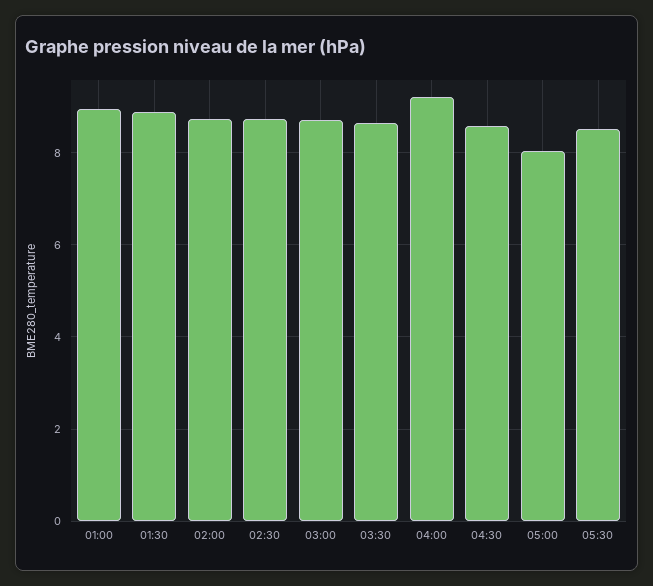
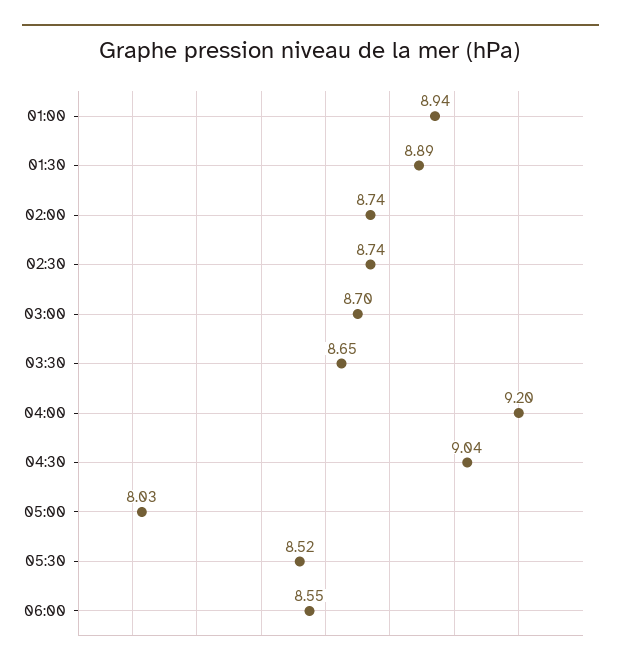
04:30: 8.6 -> 9.04
06:00: none -> 8.55

